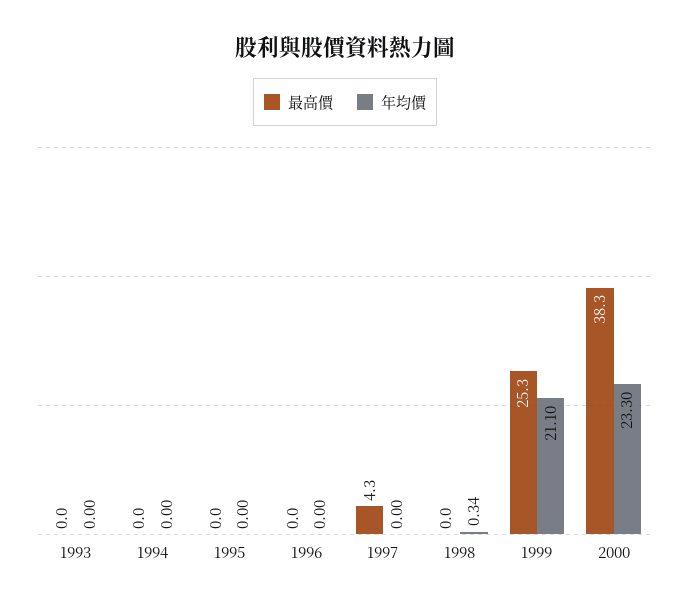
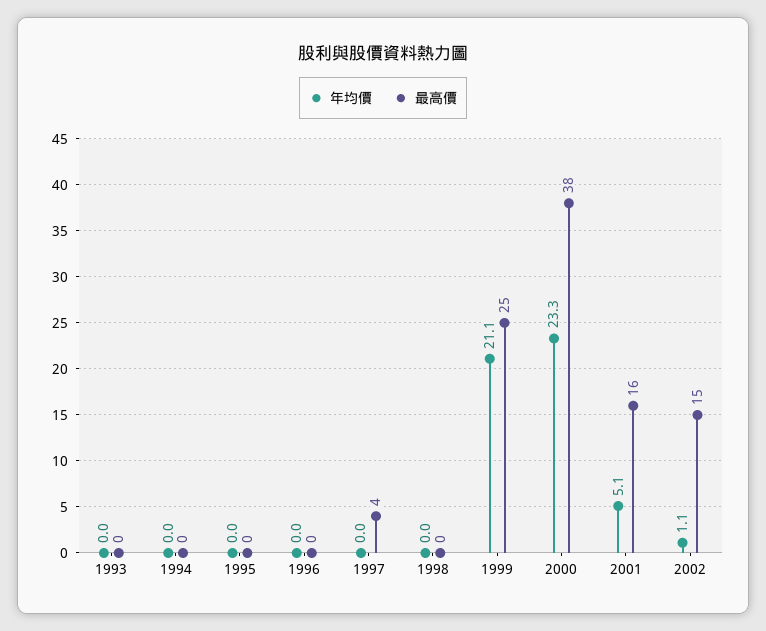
年均價, 1998: 0.34 -> 0
年均價, 2001: none -> 5.1
最高價, 2001: none -> 16
年均價, 2002: none -> 1.1
最高價, 2002: none -> 15

